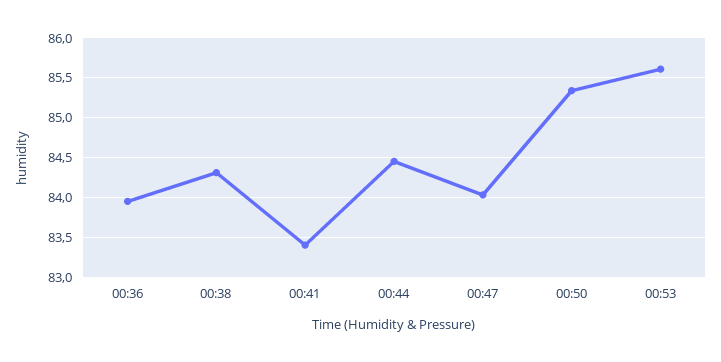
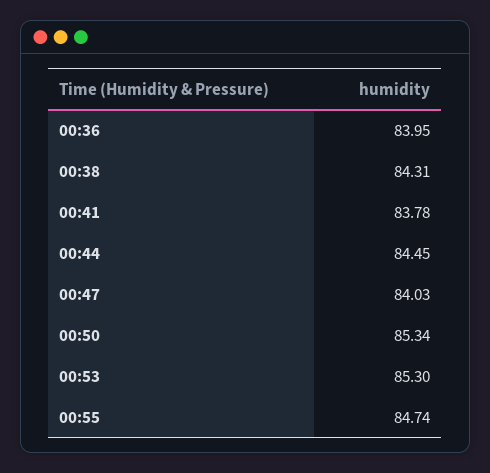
00:41: 83.4 -> 83.78
00:53: 85.6 -> 85.3
00:55: none -> 84.74

